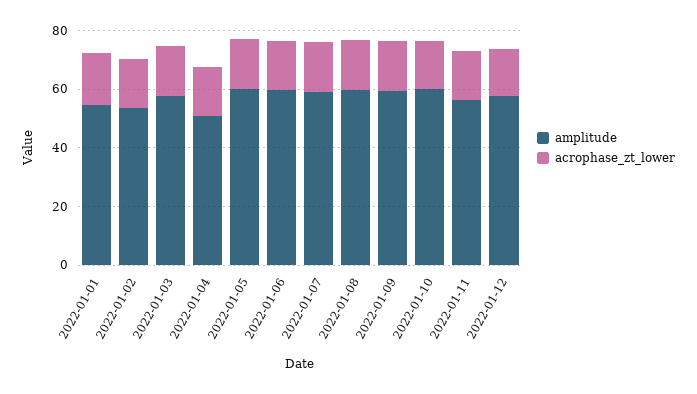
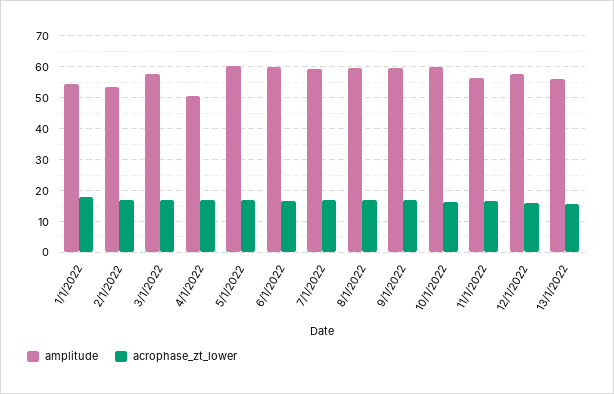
amplitude, 13/1/2022: none -> 56
acrophase_zt_lower, 13/1/2022: none -> 16

